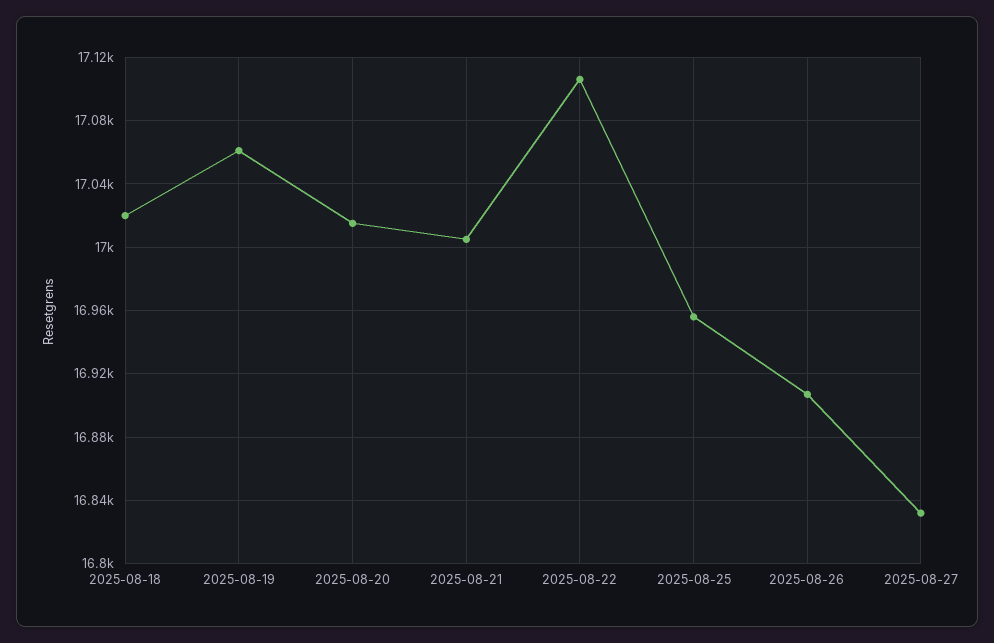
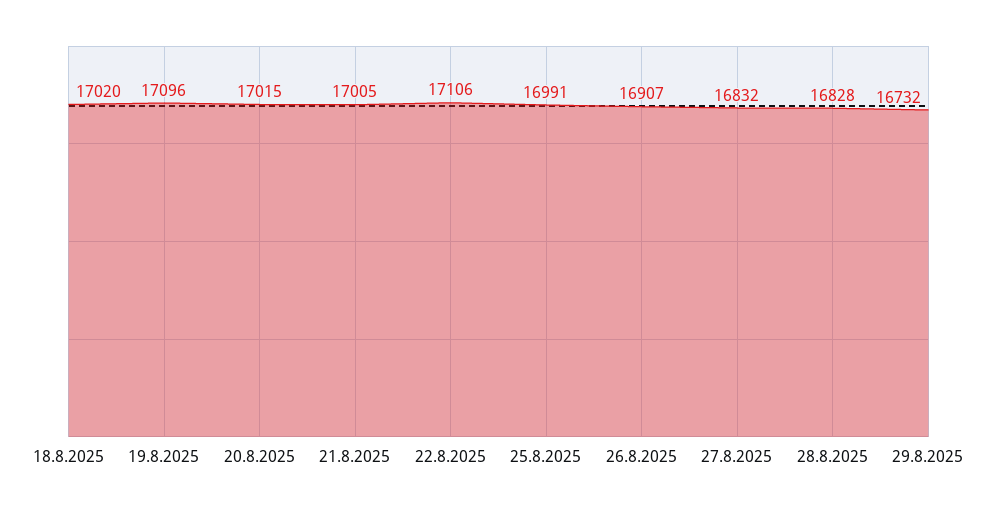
2025-08-19: 17060 -> 17096
2025-08-25: 16955 -> 16991
28.8.2025: none -> 16828
29.8.2025: none -> 16732

